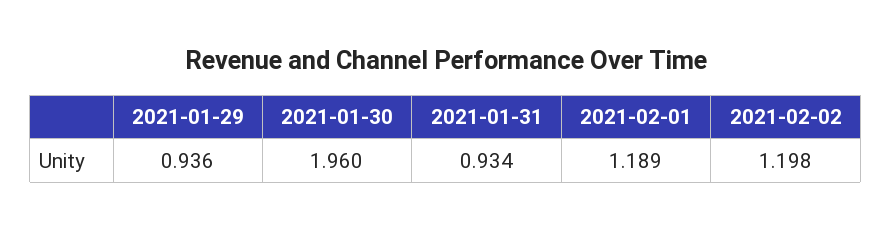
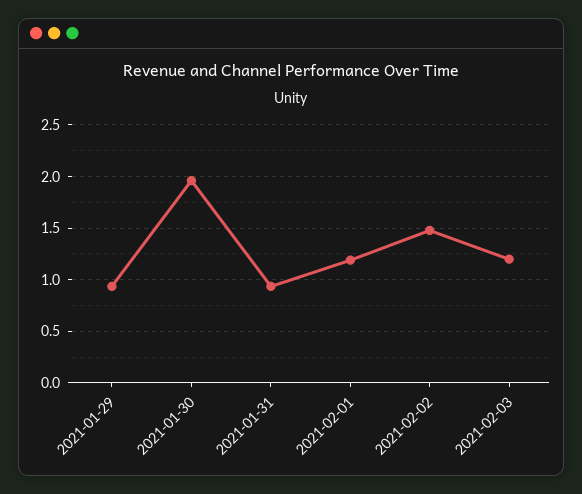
2021-02-02: 1.198 -> 1.5
2021-02-03: none -> 1.2

